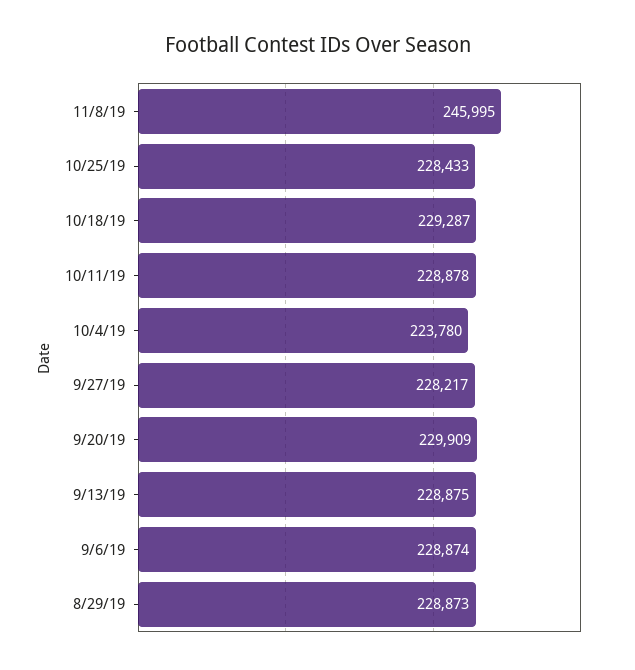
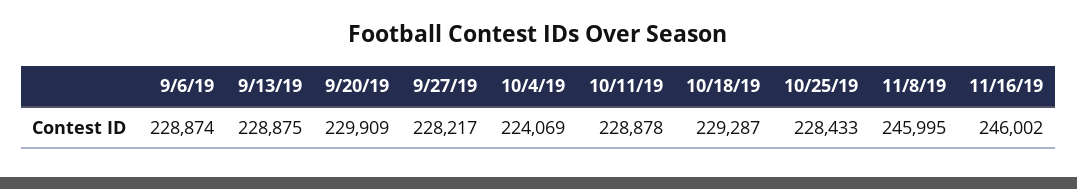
10/4/19: 223780 -> 224069
8/29/19: 228873 -> none
11/16/19: none -> 246002

